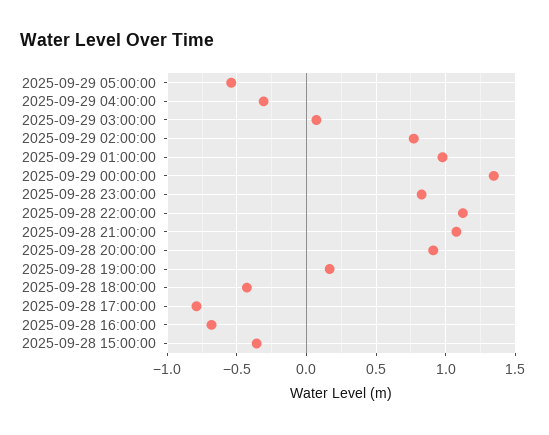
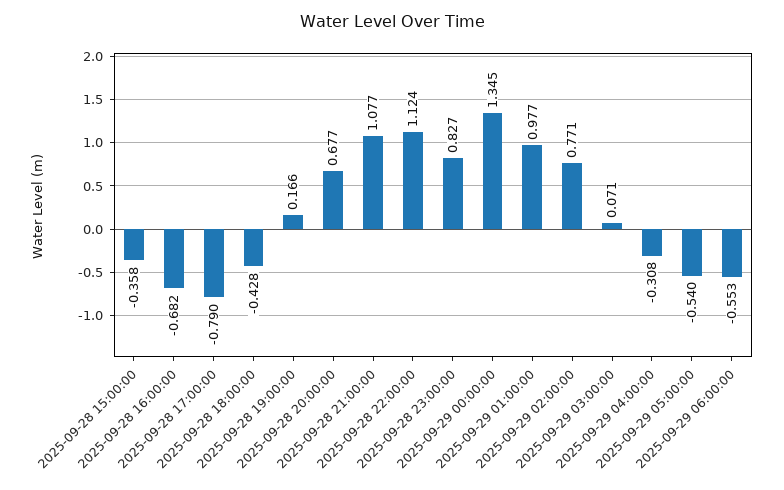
2025-09-28 20:00:00: 0.9 -> 0.677
2025-09-29 06:00:00: none -> -0.553

